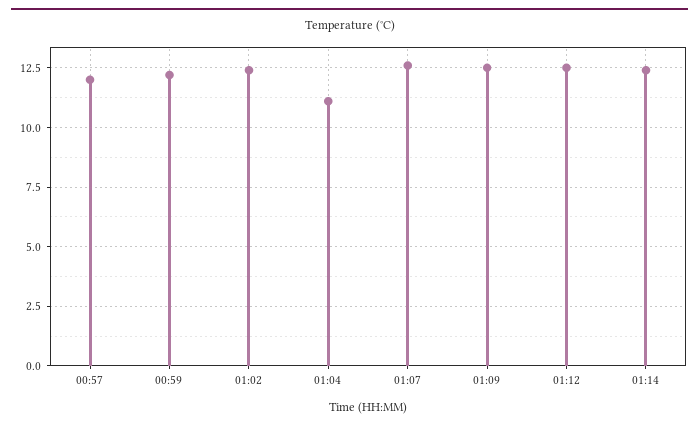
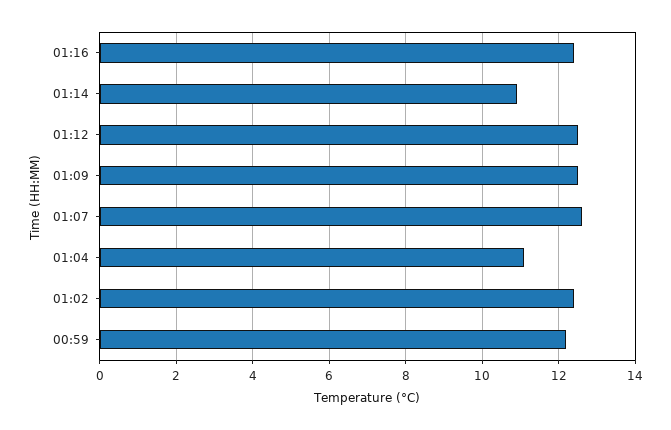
00:57: 12 -> none
01:14: 12.5 -> 11
01:16: none -> 12.5

